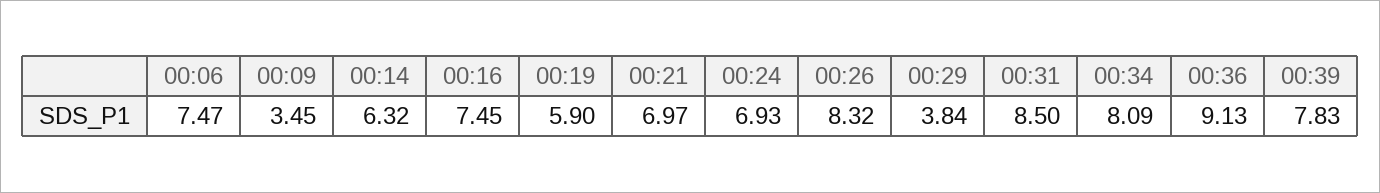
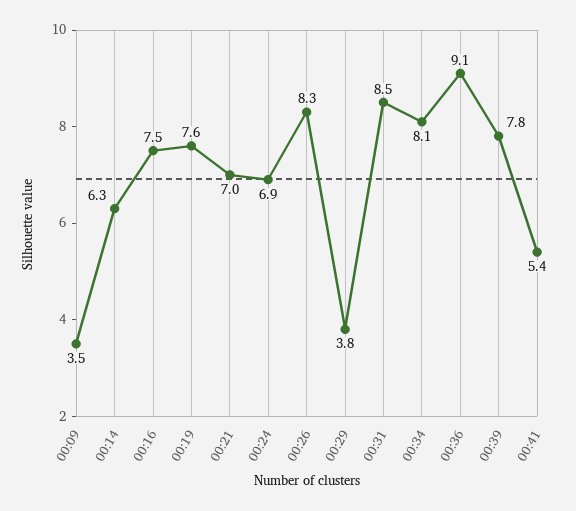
00:06: 7.47 -> none
00:19: 5.9 -> 7.6
00:41: none -> 5.4

